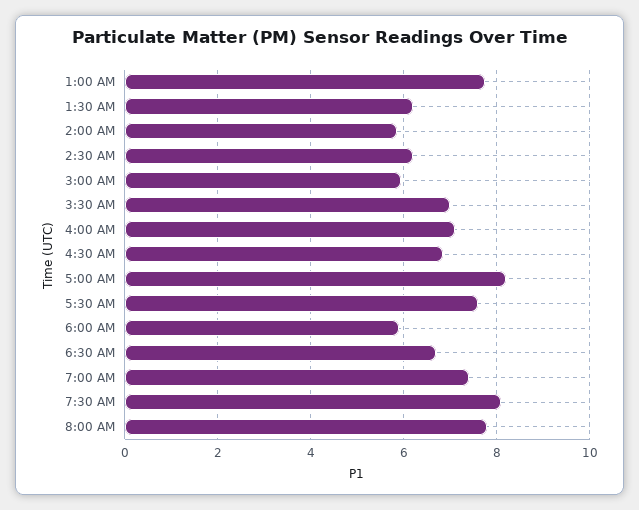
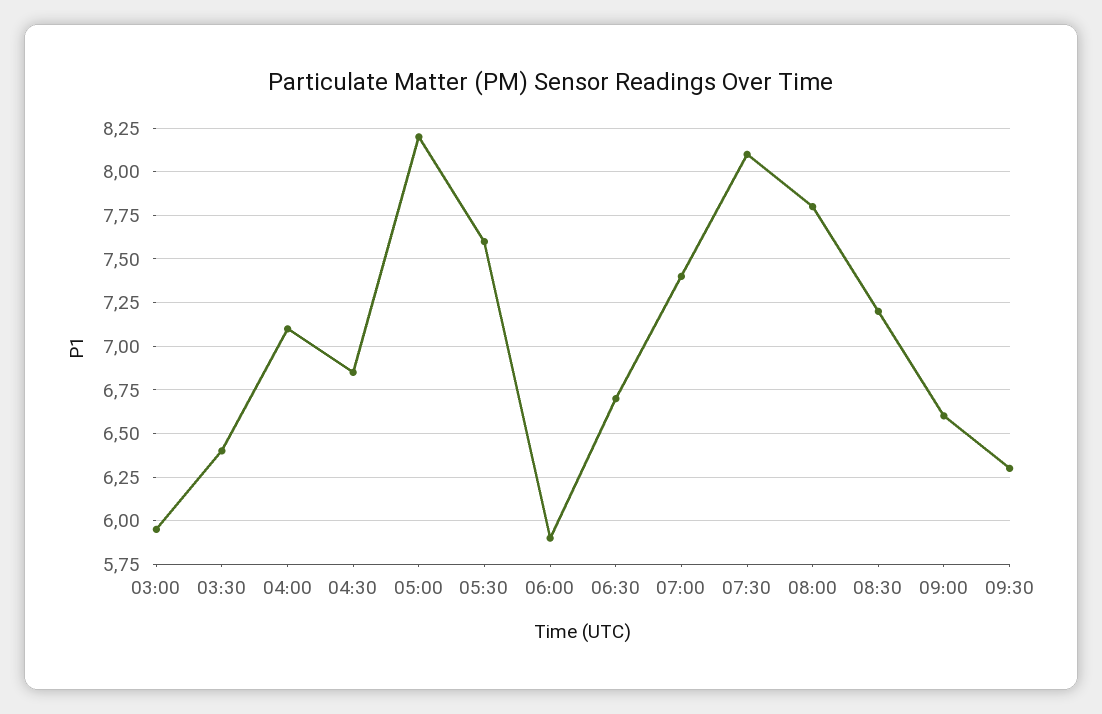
1:00 AM: 7.8 -> none
1:30 AM: 6.2 -> none
2:00 AM: 5.8 -> none
2:30 AM: 6.2 -> none
3:30 AM: 7 -> 6.4
08:30: none -> 7.2
09:00: none -> 6.6
09:30: none -> 6.3

